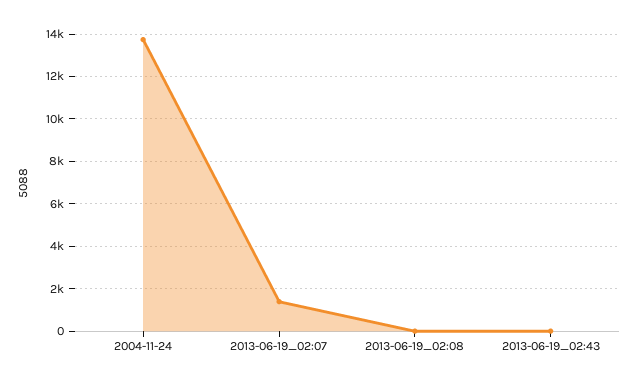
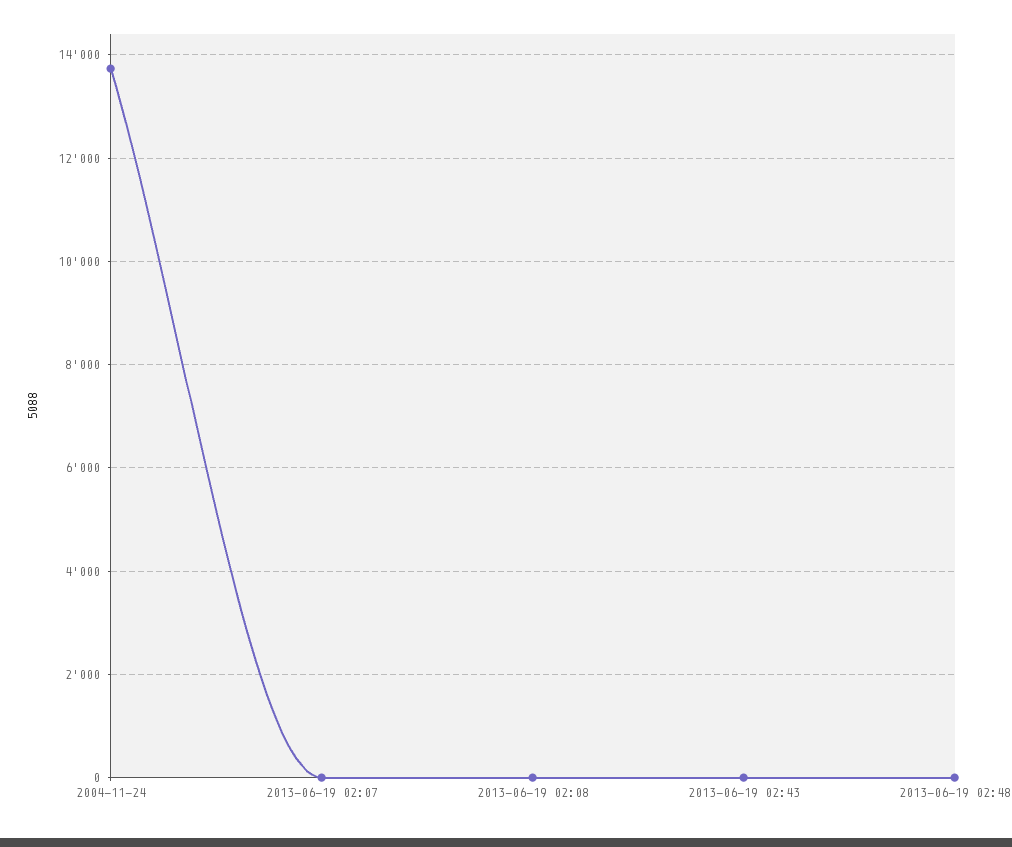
2013-06-19_02:07: 1500 -> 0
2013-06-19 02:48: none -> 0

